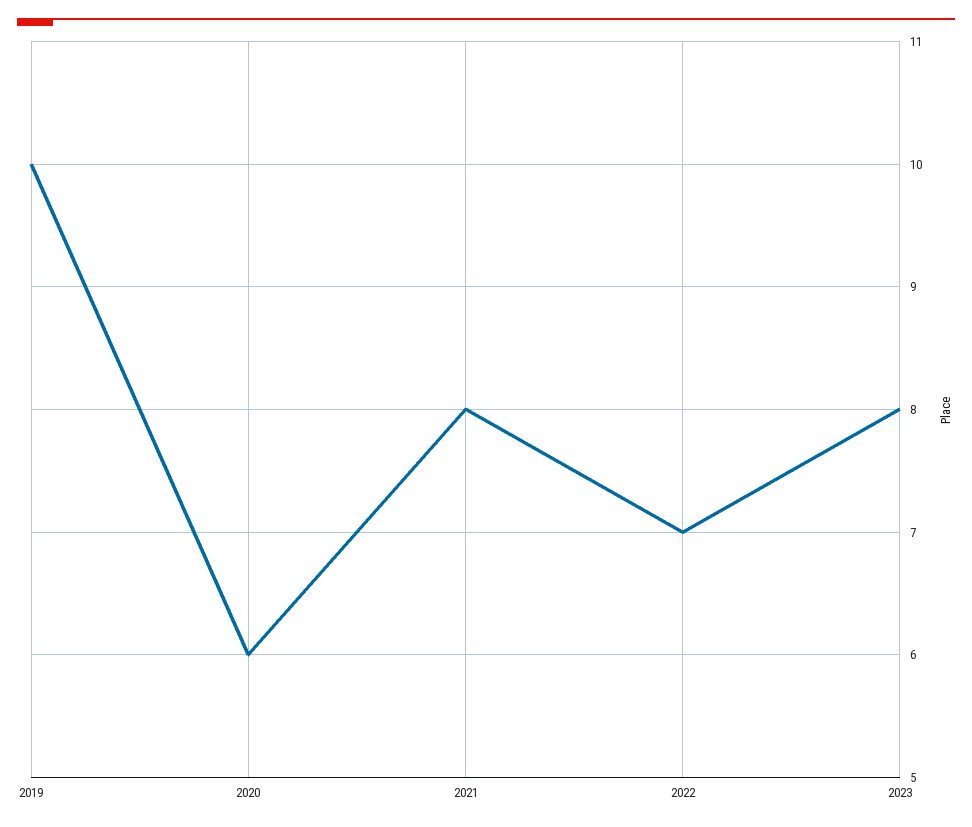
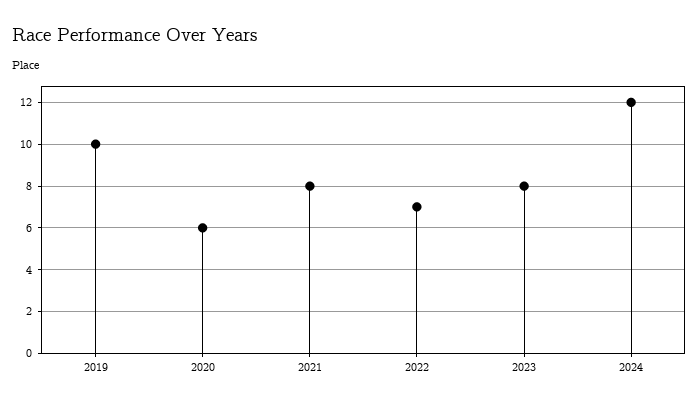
2024: none -> 12

